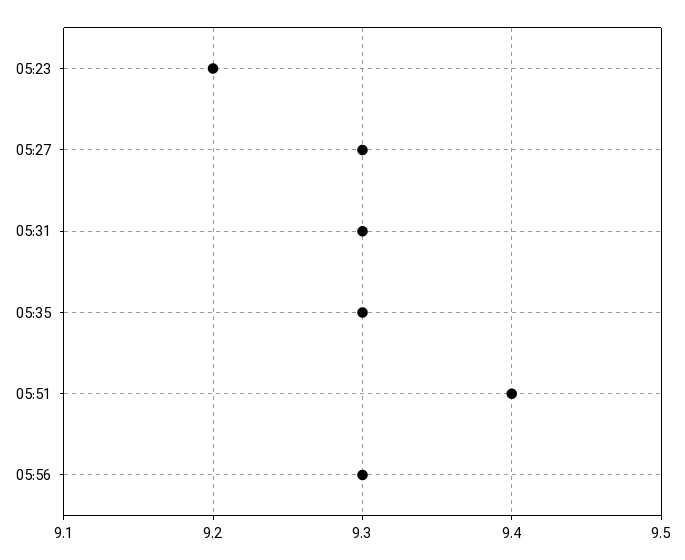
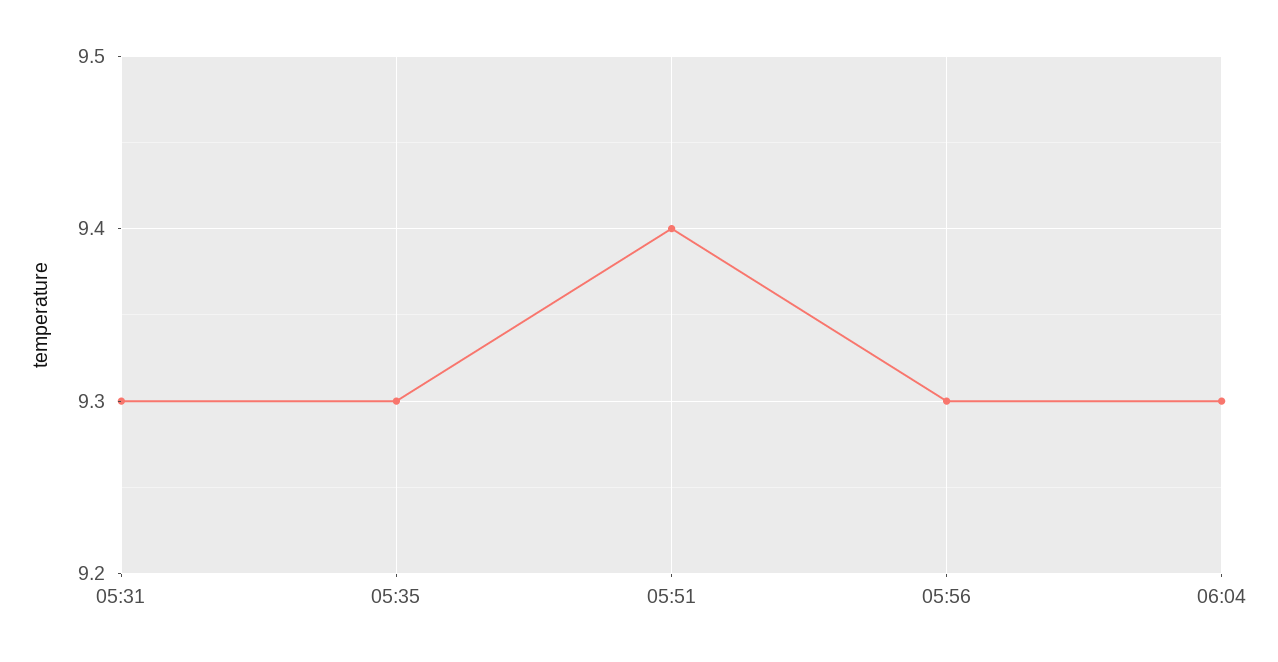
05:23: 9.2 -> none
05:27: 9.3 -> none
06:04: none -> 9.3

